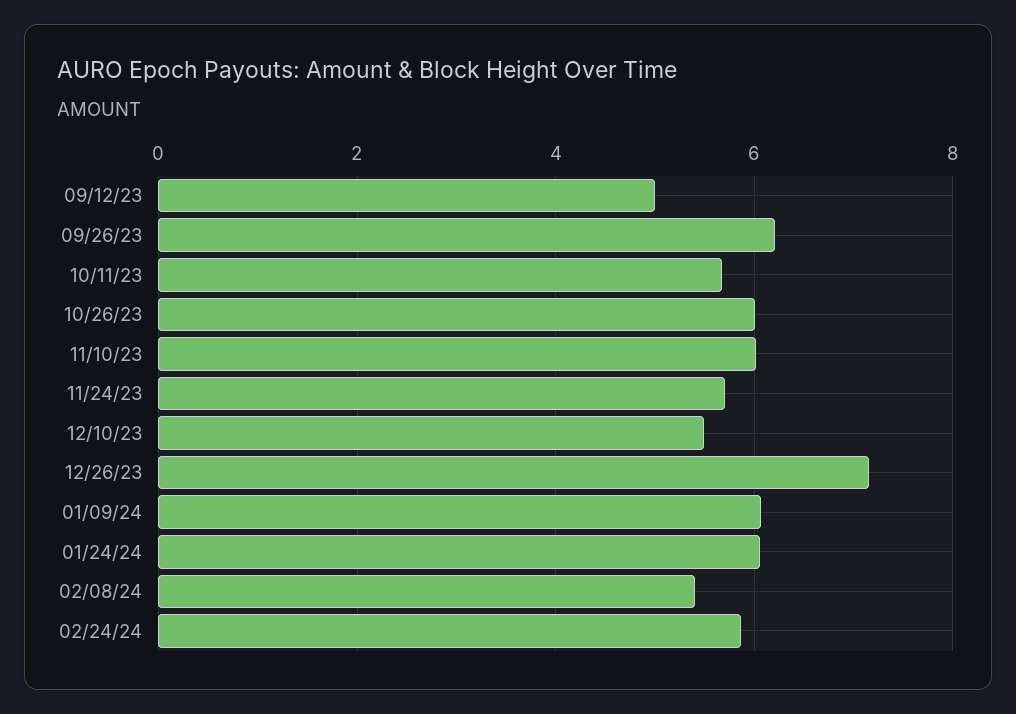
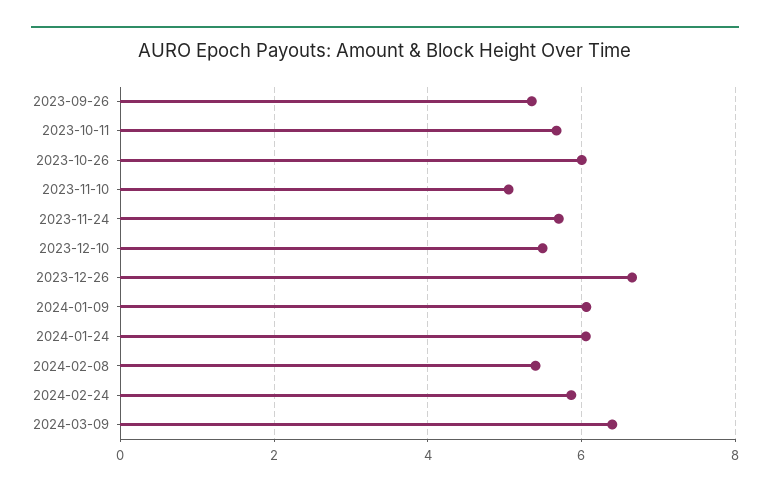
09/12/23: 5 -> none
09/26/23: 6.2 -> 5.4
11/10/23: 6 -> 5
12/26/23: 7.2 -> 6.6
2024-03-09: none -> 6.4

